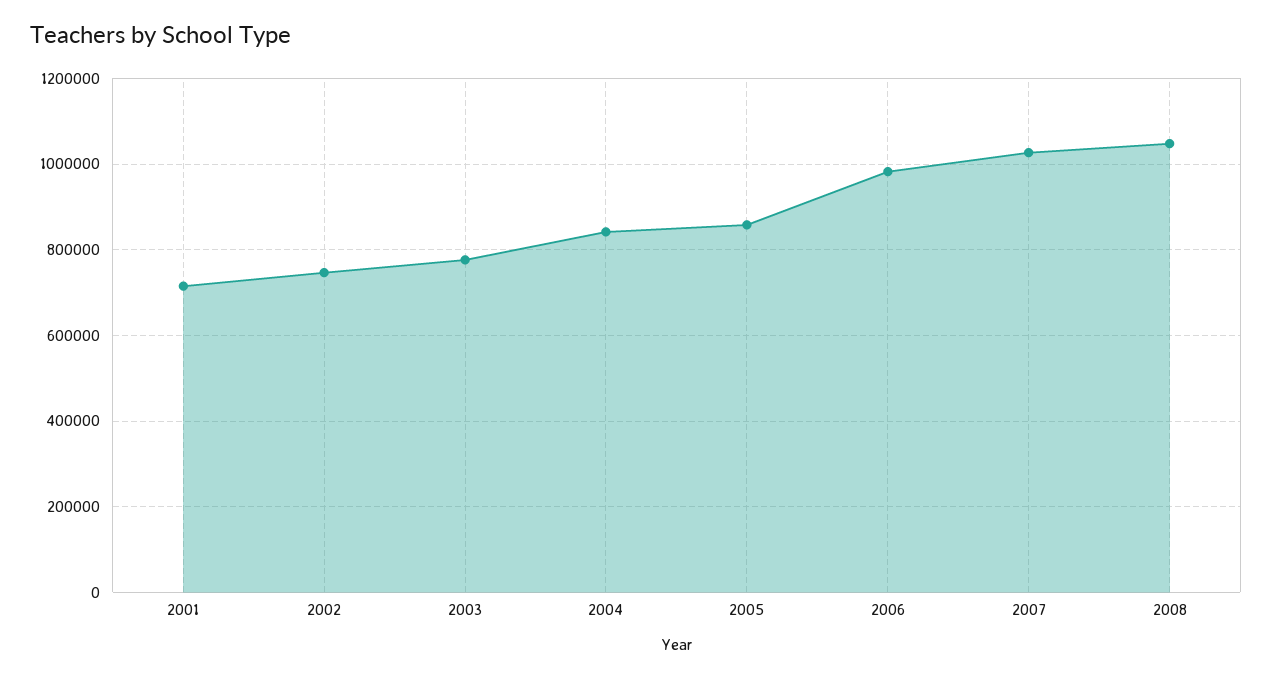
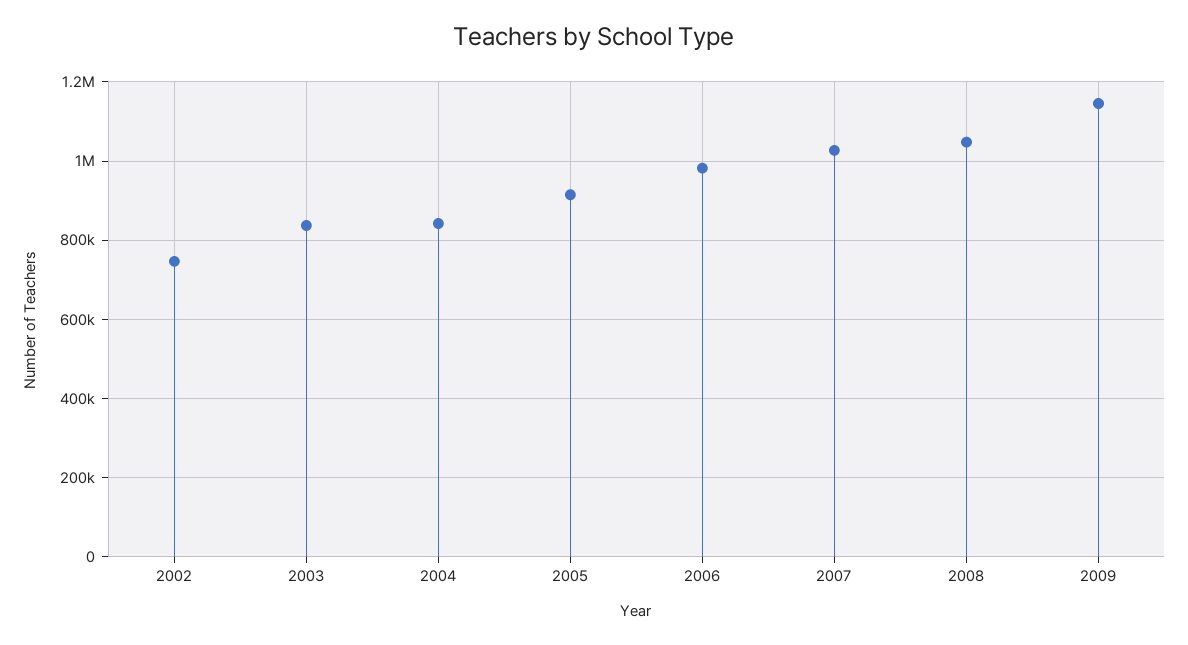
2001: 720000 -> none
2003: 780000 -> 840000
2005: 860000 -> 920000
2009: none -> 1140000

